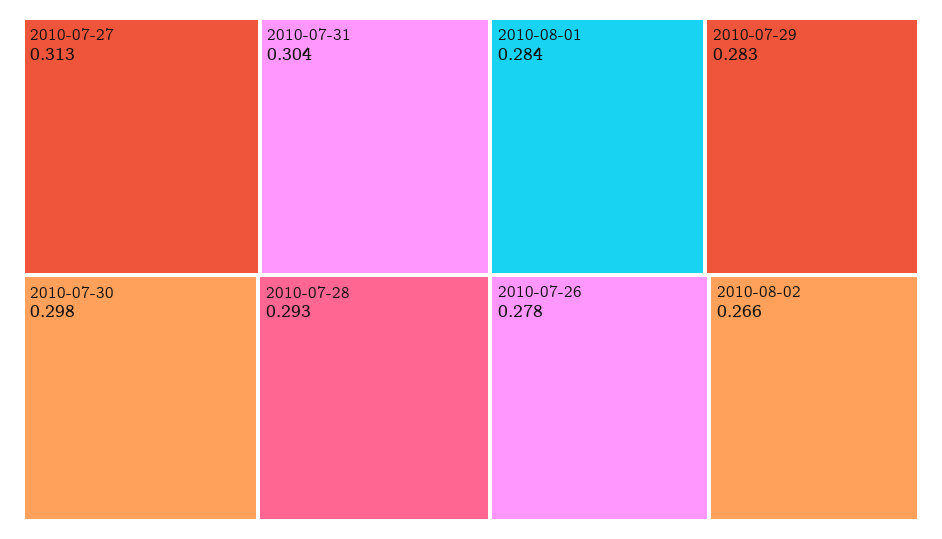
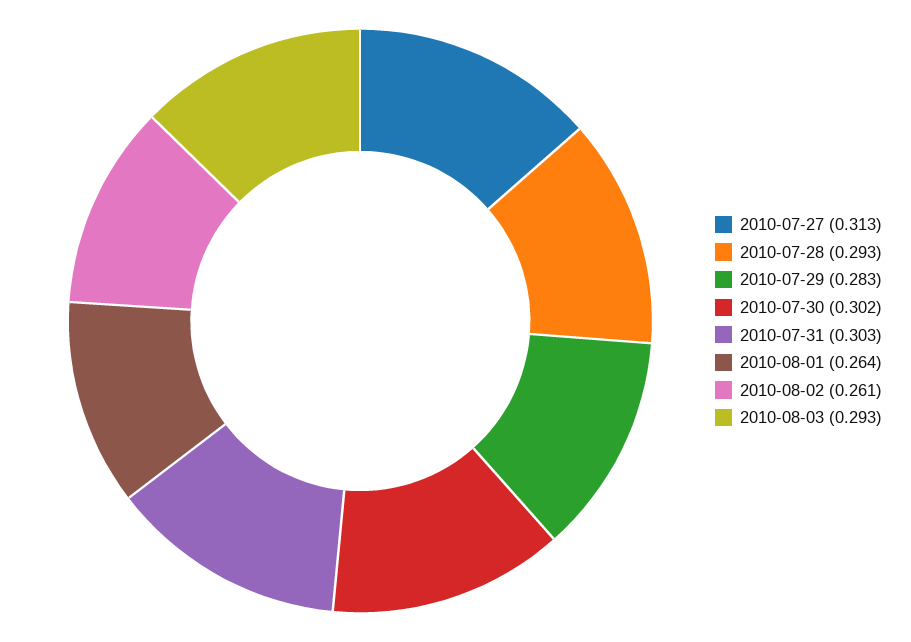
2010-07-31: 0.304 -> 0.303
2010-07-30: 0.298 -> 0.302
2010-08-01: 0.284 -> 0.264
2010-07-26: 0.278 -> none
2010-08-02: 0.266 -> 0.261
2010-08-03: none -> 0.293

